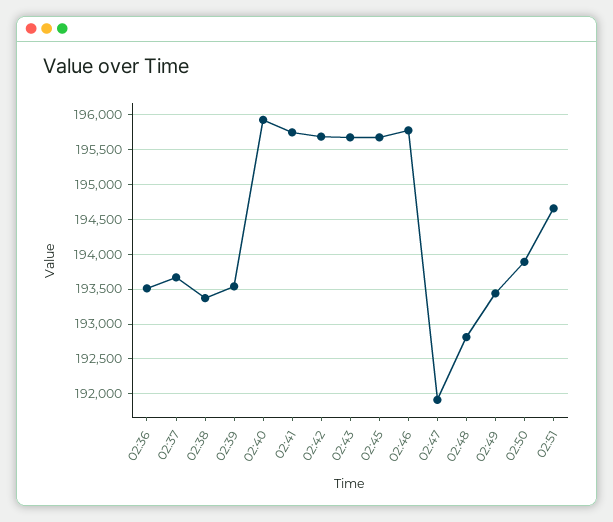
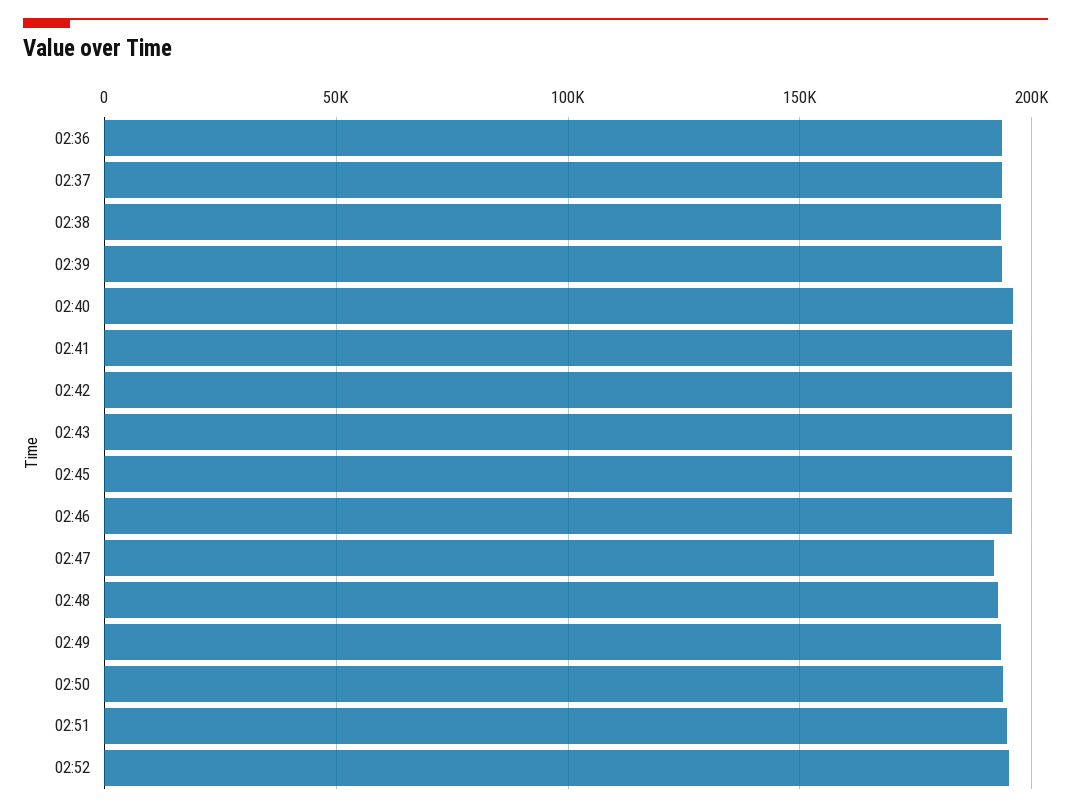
02:52: none -> 195000

